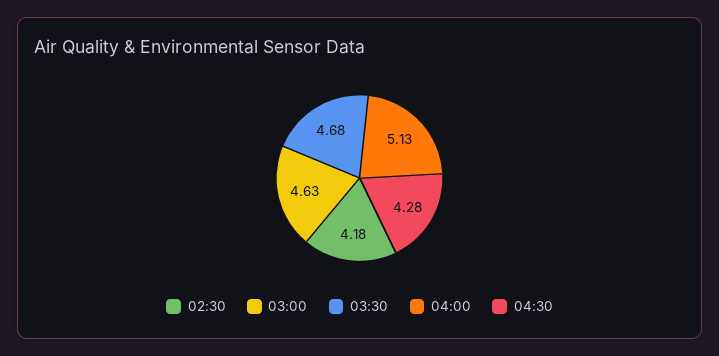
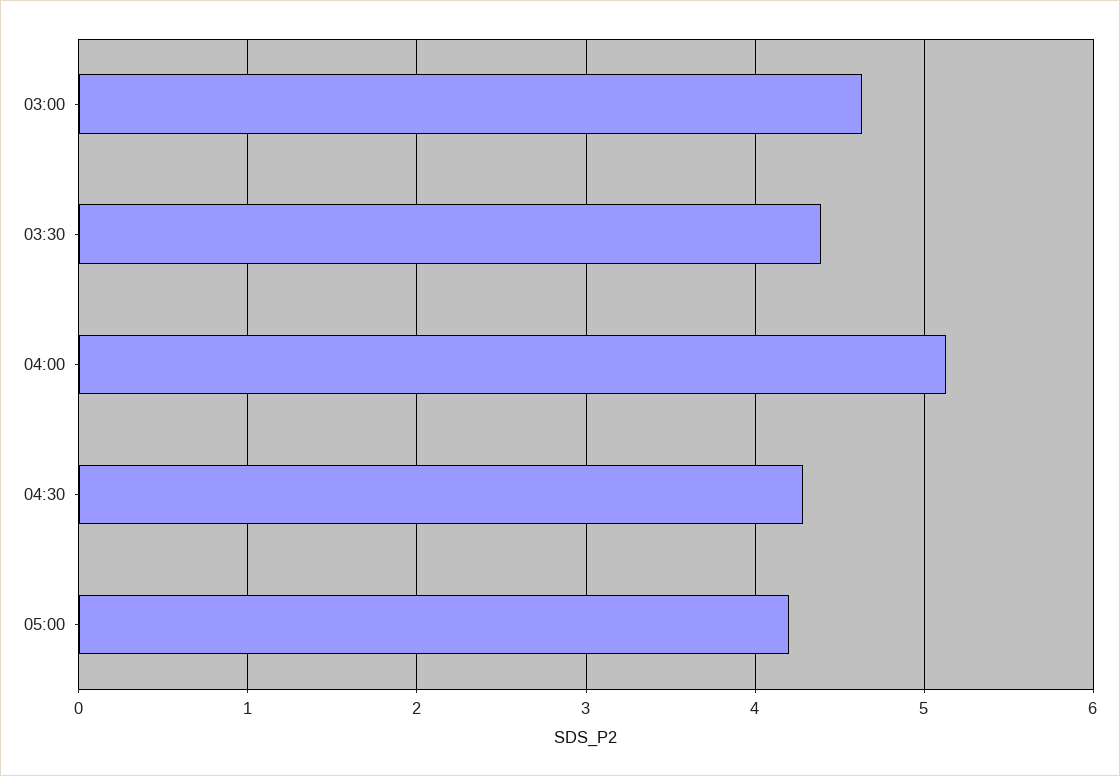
02:30: 4.18 -> none
03:30: 4.68 -> 4.4
05:00: none -> 4.2

